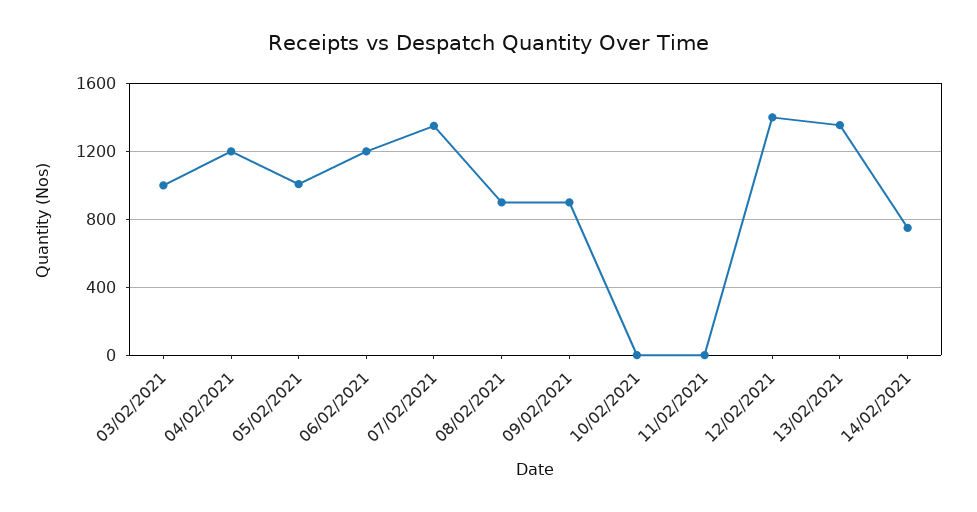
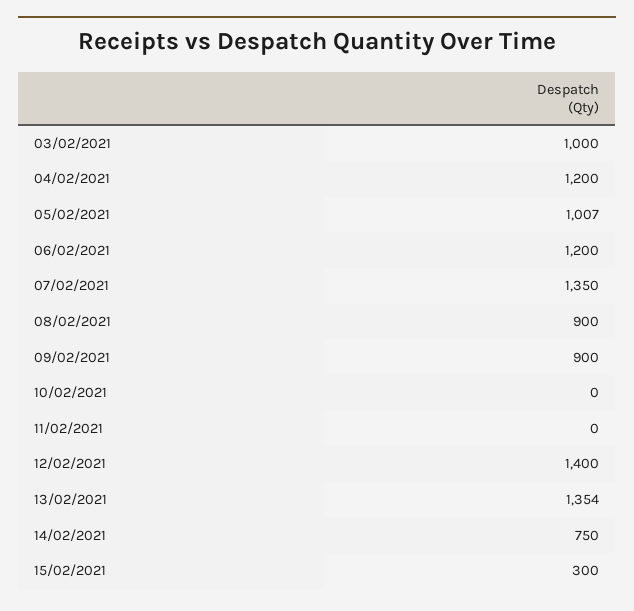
15/02/2021: none -> 300

